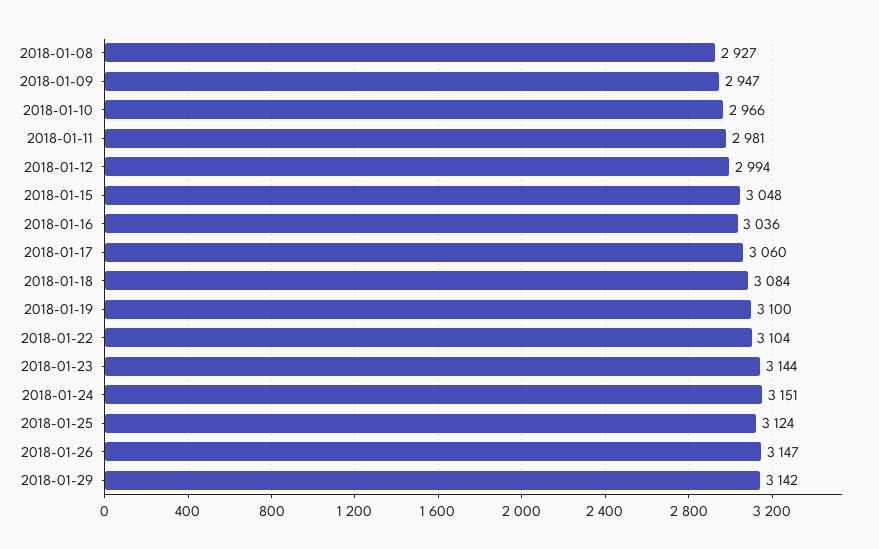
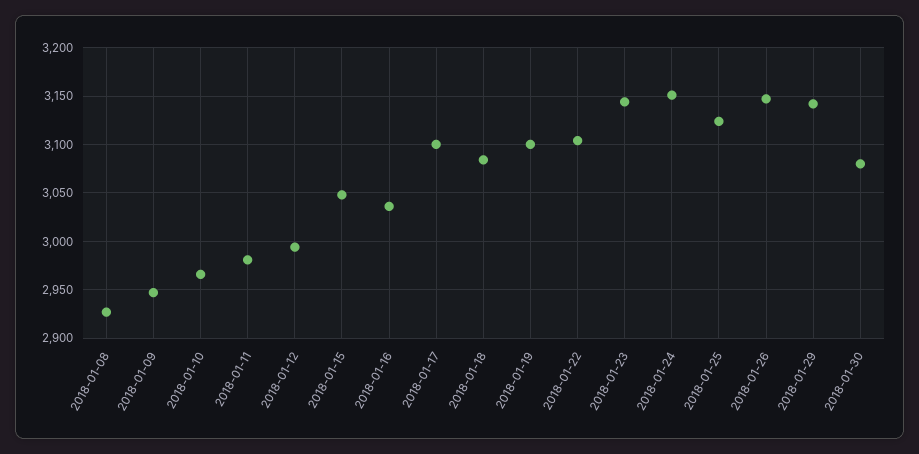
2018-01-17: 3060 -> 3100
2018-01-30: none -> 3080

